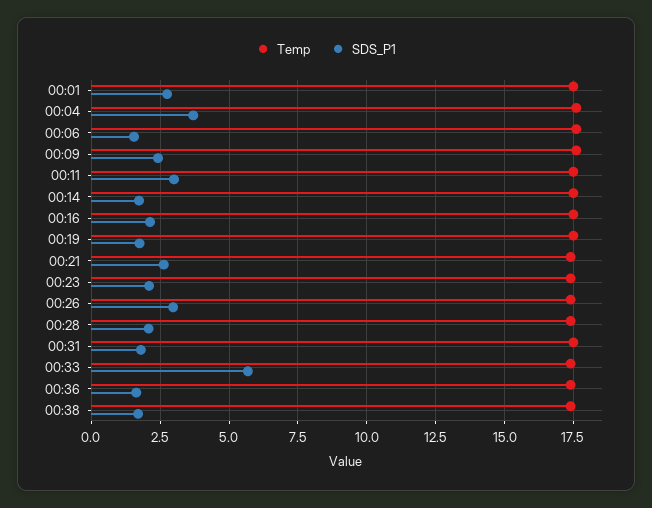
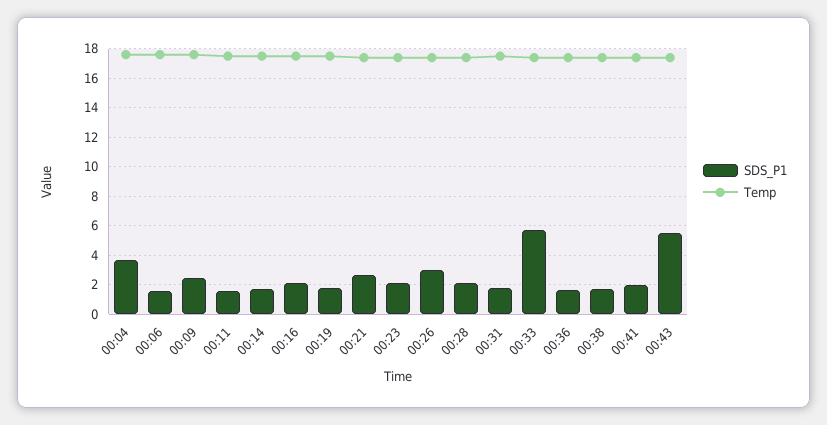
Temp, 00:01: 17.5 -> none
SDS_P1, 00:01: 2.75 -> none
SDS_P1, 00:11: 3 -> 1.5
SDS_P1, 00:41: none -> 2
Temp, 00:41: none -> 17.5
SDS_P1, 00:43: none -> 5.5
Temp, 00:43: none -> 17.5

